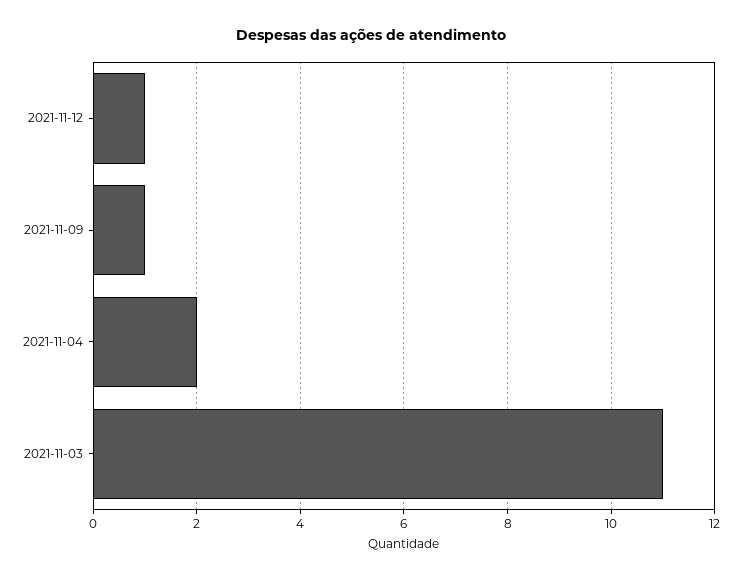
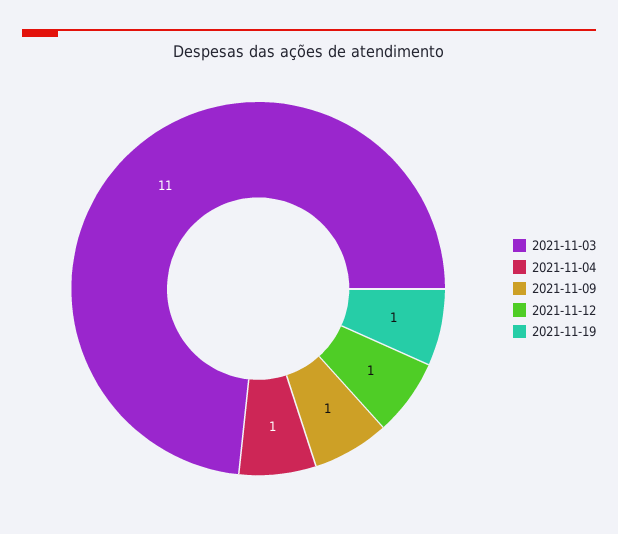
2021-11-04: 2 -> 1
2021-11-19: none -> 1

